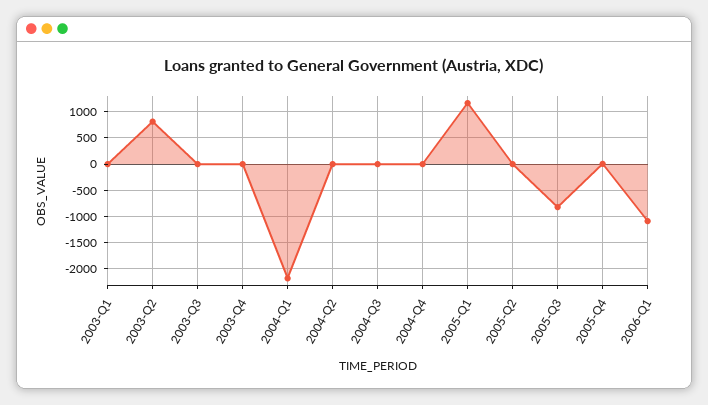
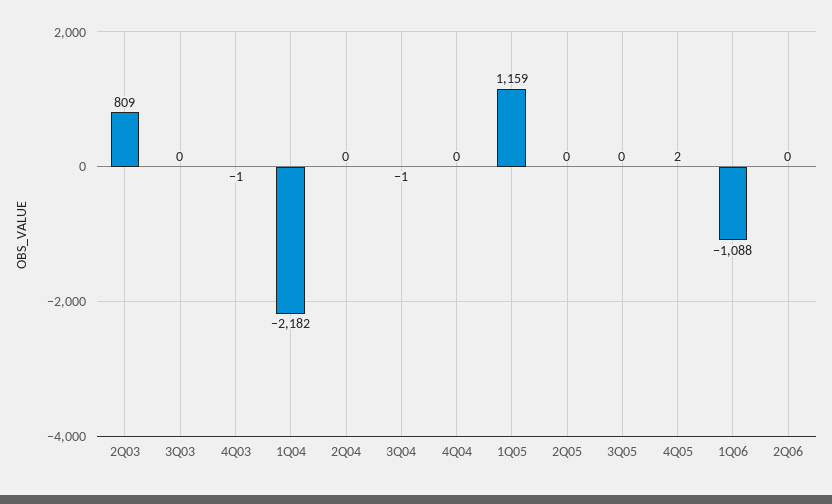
2003-Q1: 0 -> none
2005-Q3: -750 -> 0
2Q06: none -> 0

